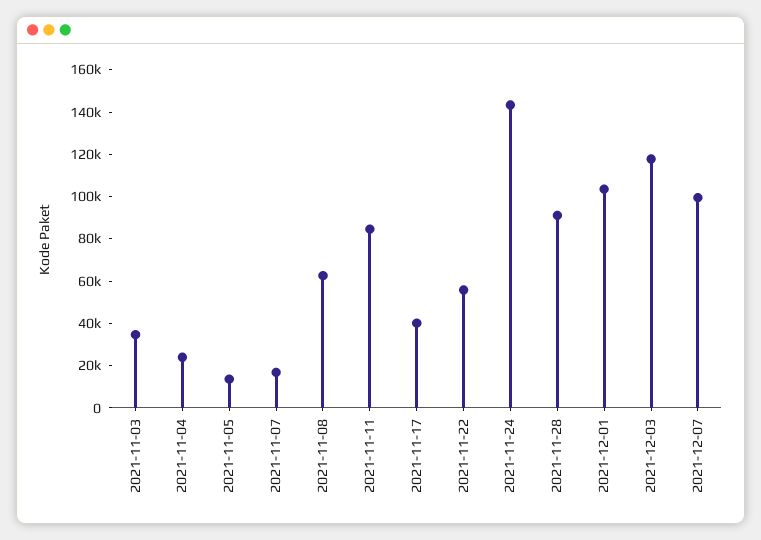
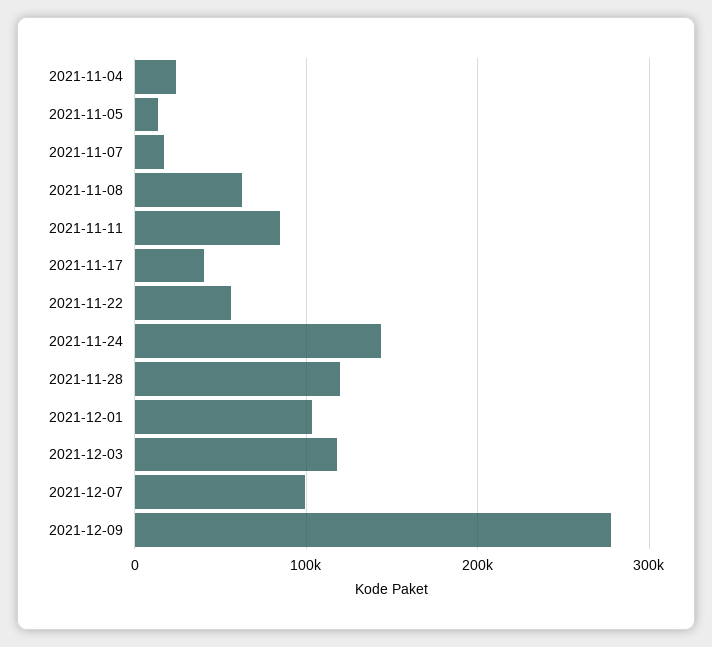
2021-11-03: 35000 -> none
2021-11-28: 90000 -> 120000
2021-12-09: none -> 280000

